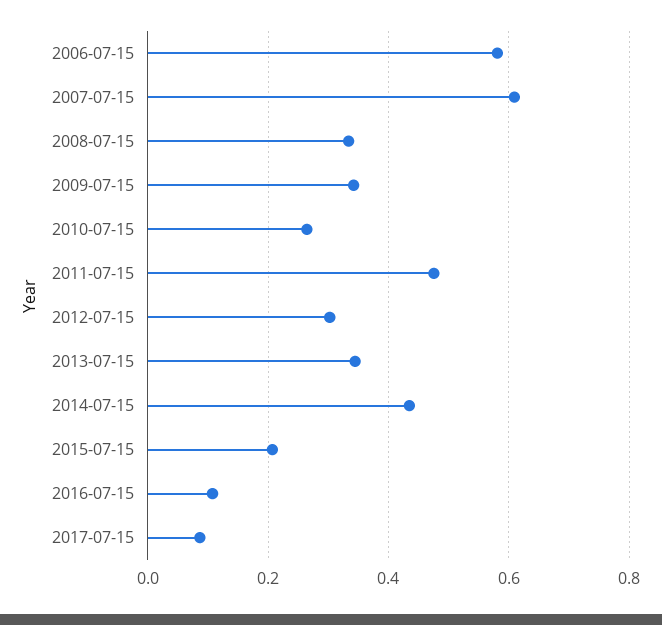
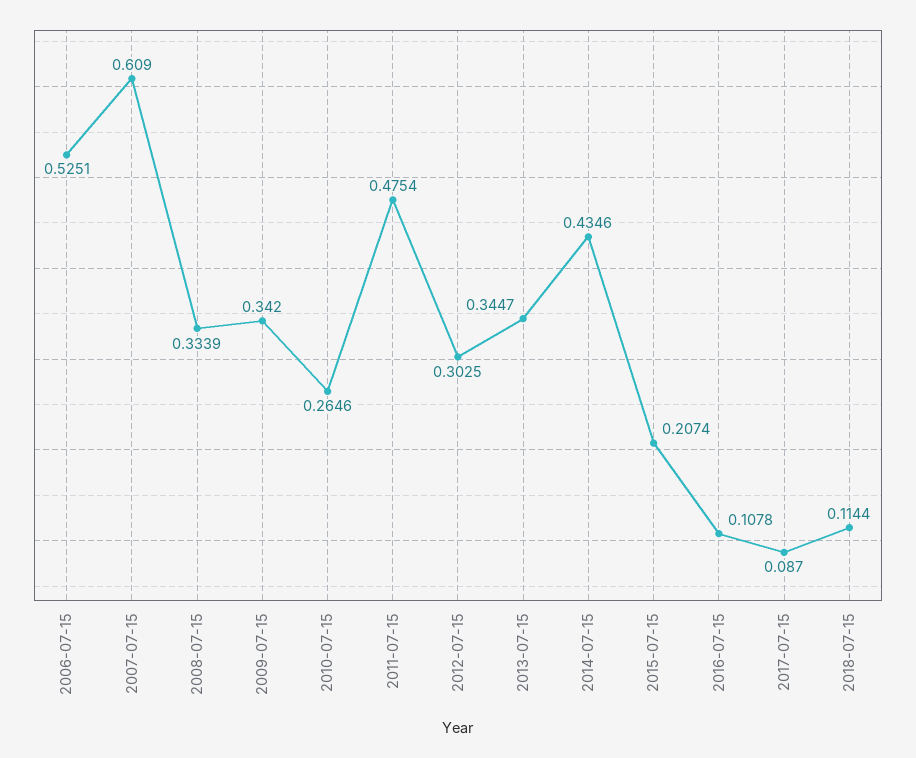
2006-07-15: 0.58 -> 0.5251
2018-07-15: none -> 0.1144

